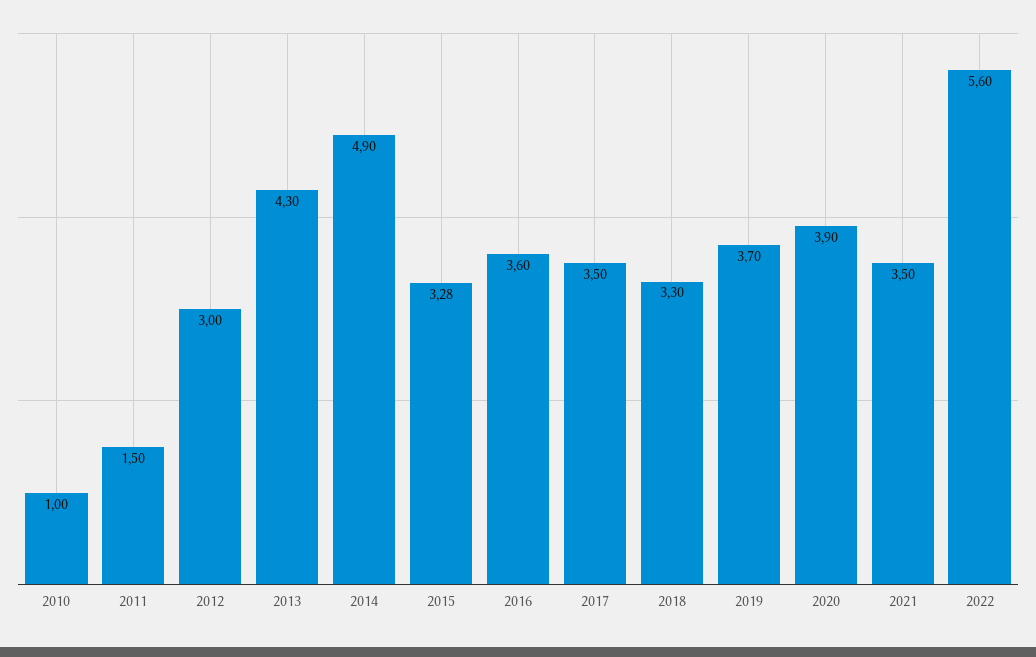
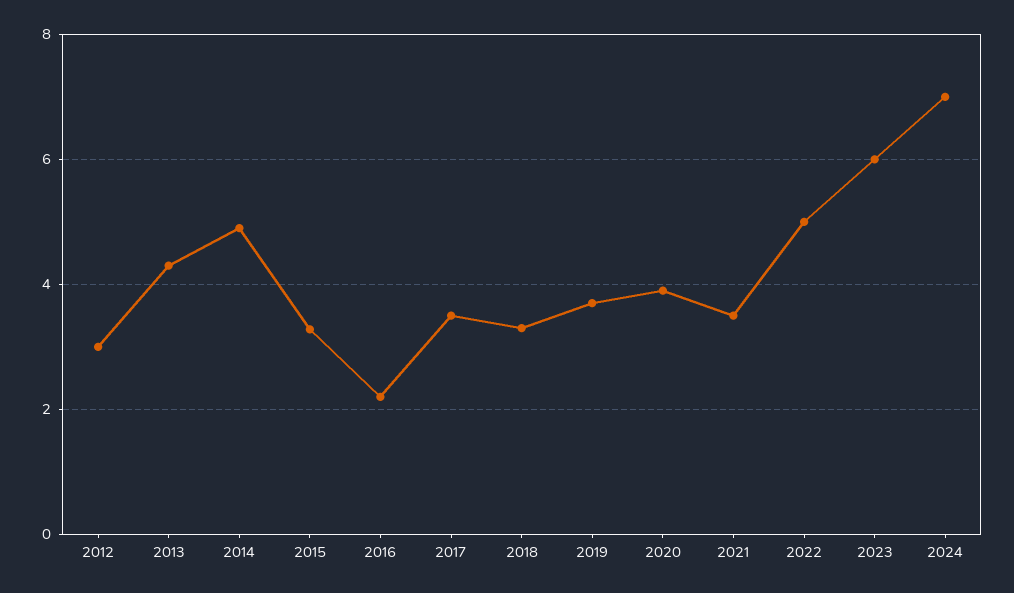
2010: 1 -> none
2011: 1.5 -> none
2016: 3.6 -> 2.2
2022: 5.6 -> 5
2023: none -> 6
2024: none -> 7

